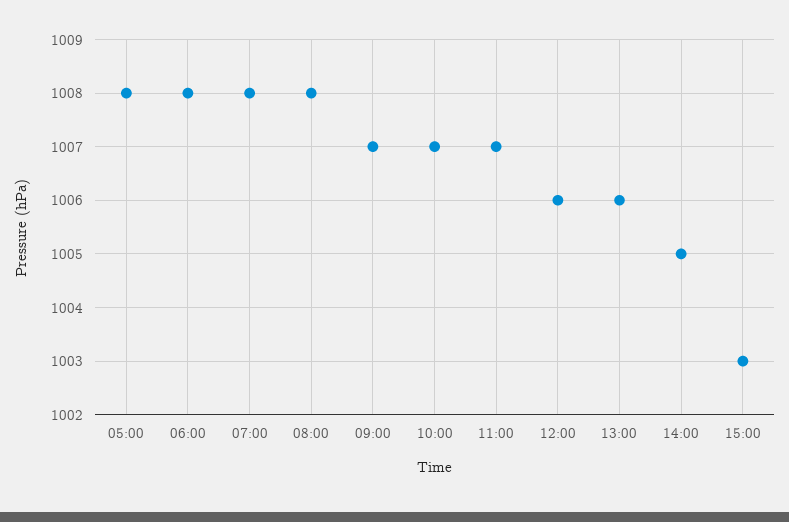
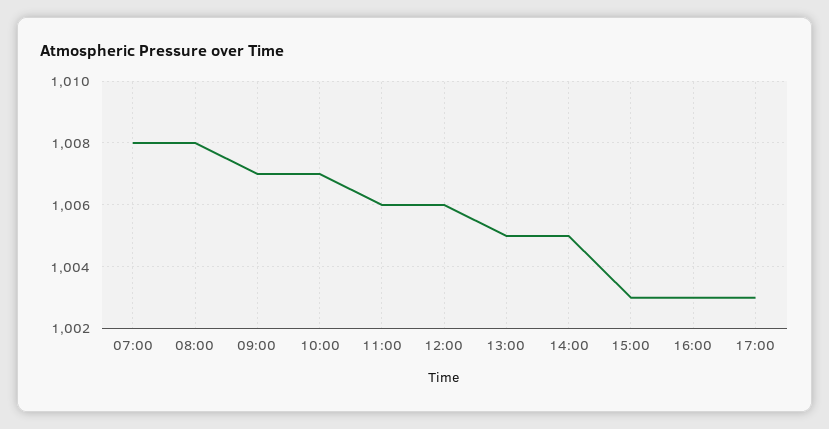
05:00: 1008 -> none
06:00: 1008 -> none
11:00: 1007 -> 1006
13:00: 1006 -> 1005
16:00: none -> 1003
17:00: none -> 1003

